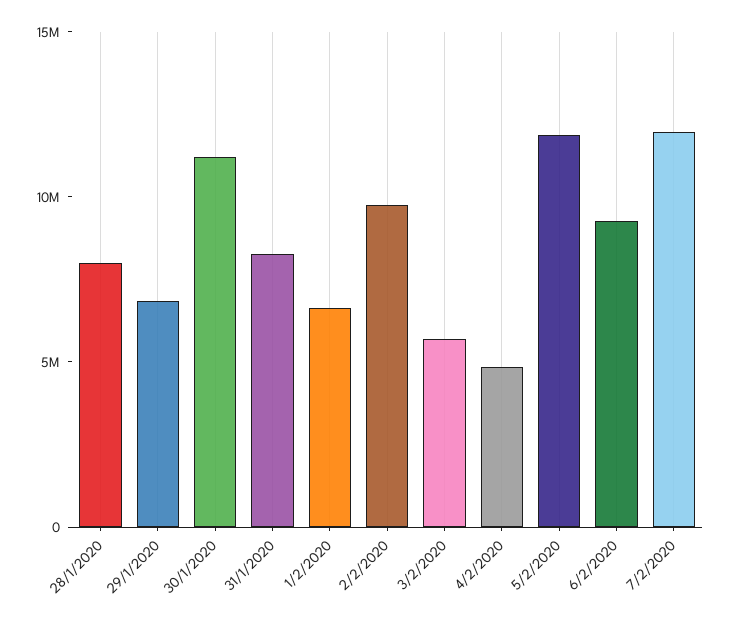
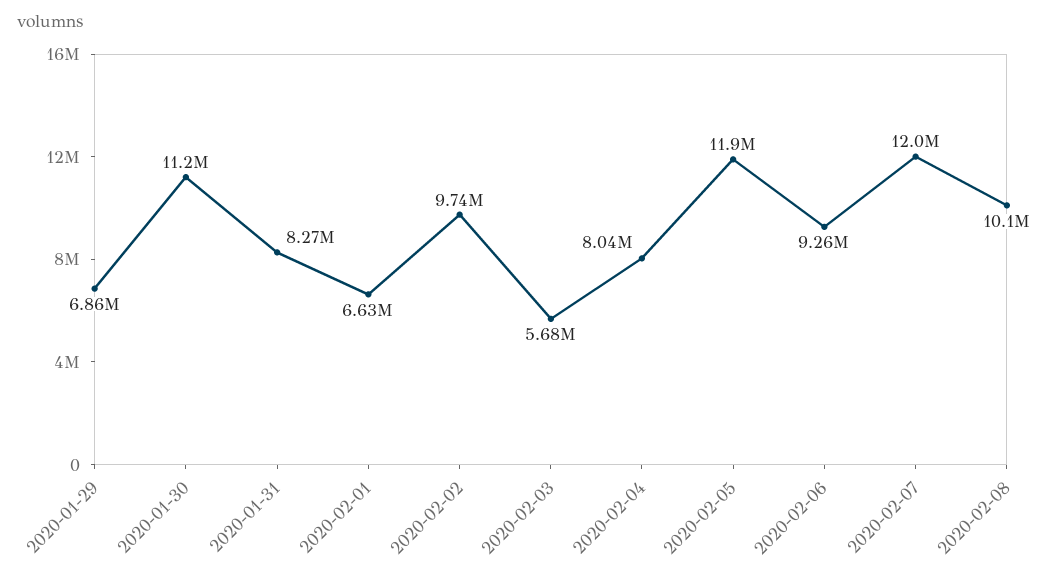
28/1/2020: 8000000 -> none
4/2/2020: 5000000 -> 8040000
2020-02-08: none -> 10100000

